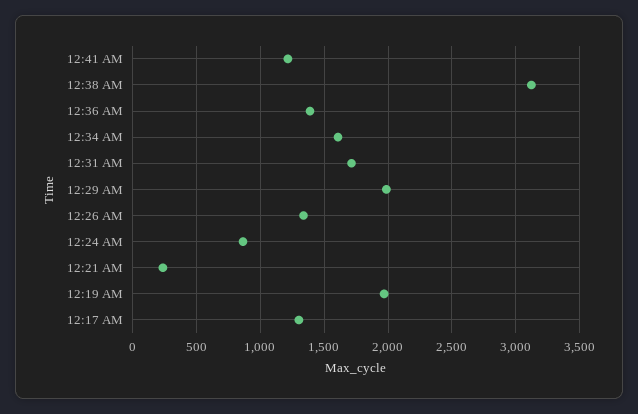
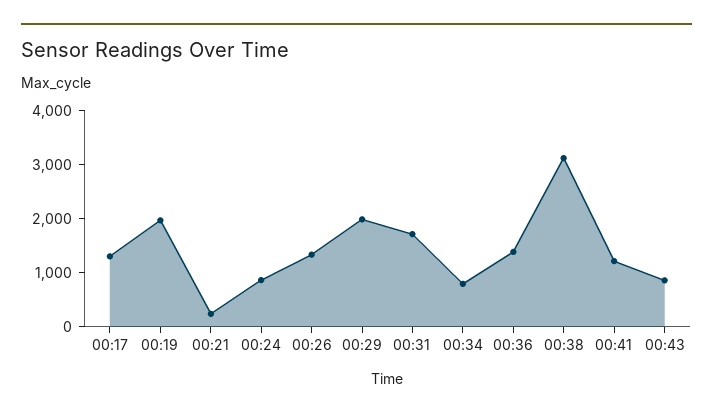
12:34 AM: 1600 -> 800
00:43: none -> 800

